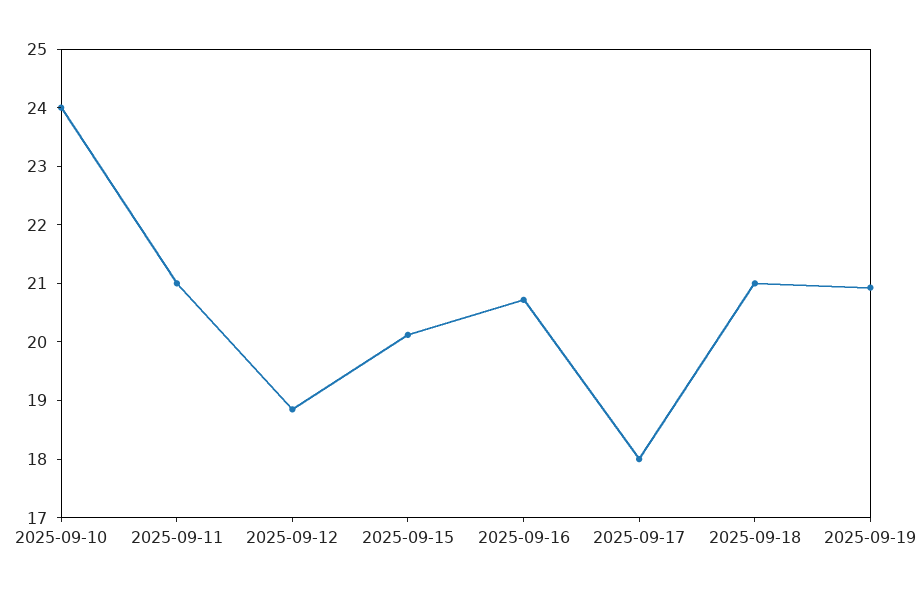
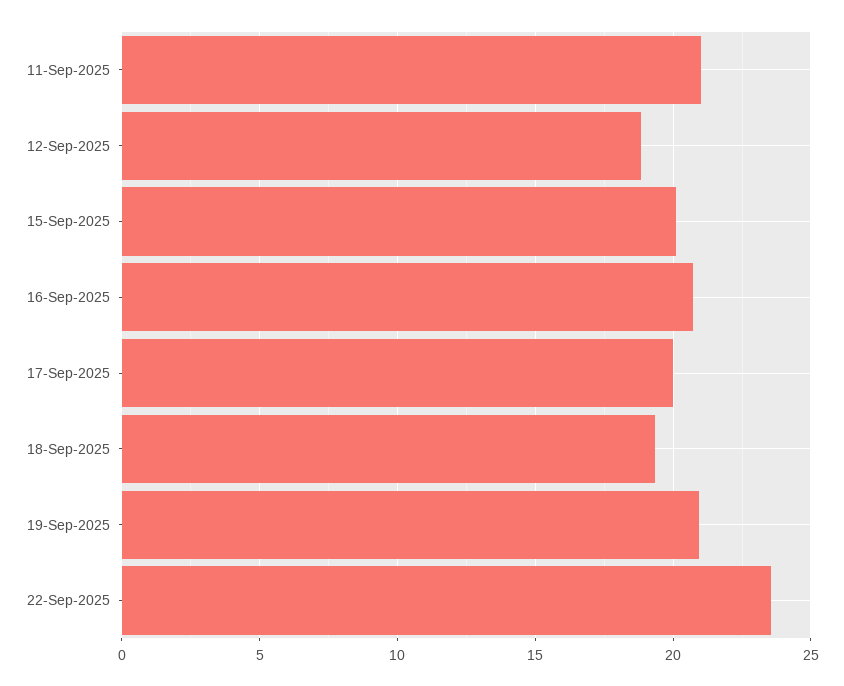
2025-09-10: 24 -> none
2025-09-17: 18 -> 20
2025-09-18: 21 -> 19.5
22-Sep-2025: none -> 23.5

